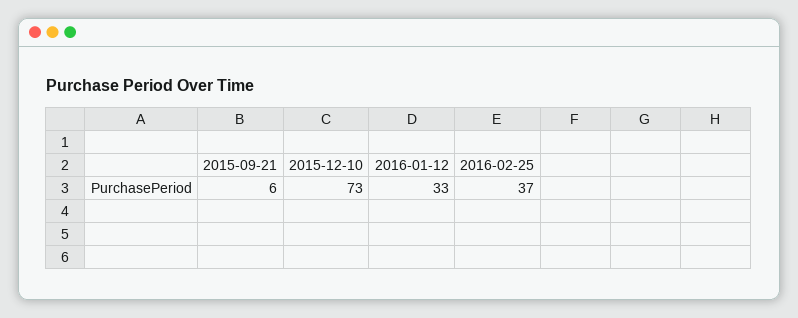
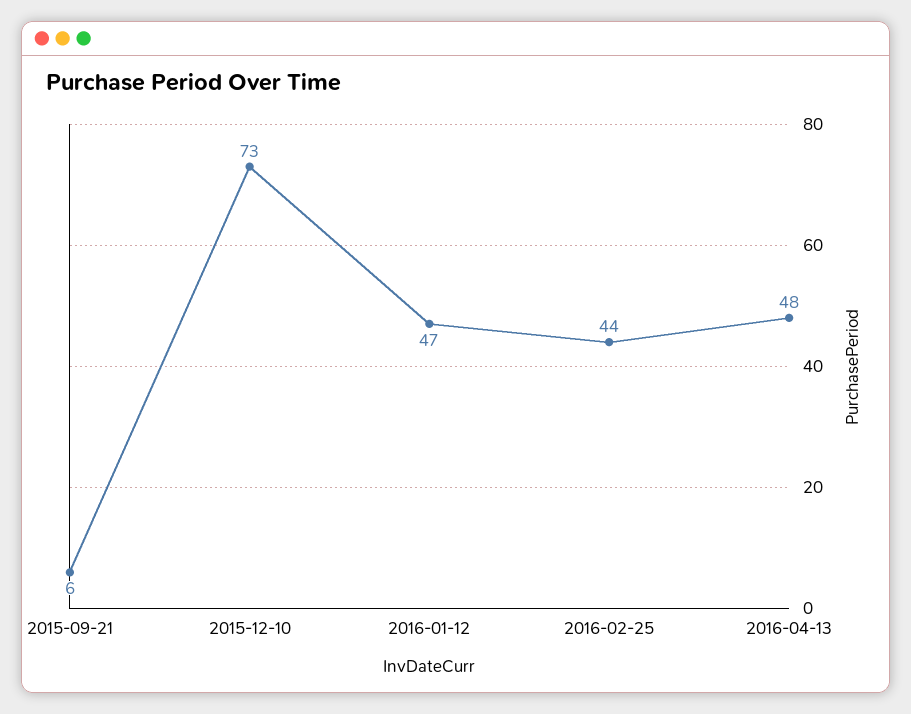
2016-01-12: 33 -> 47
2016-02-25: 37 -> 44
2016-04-13: none -> 48

